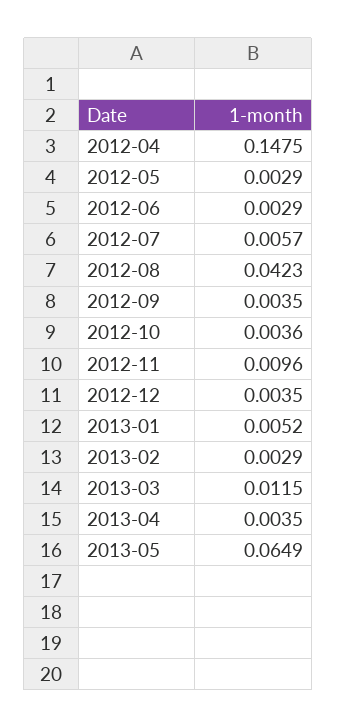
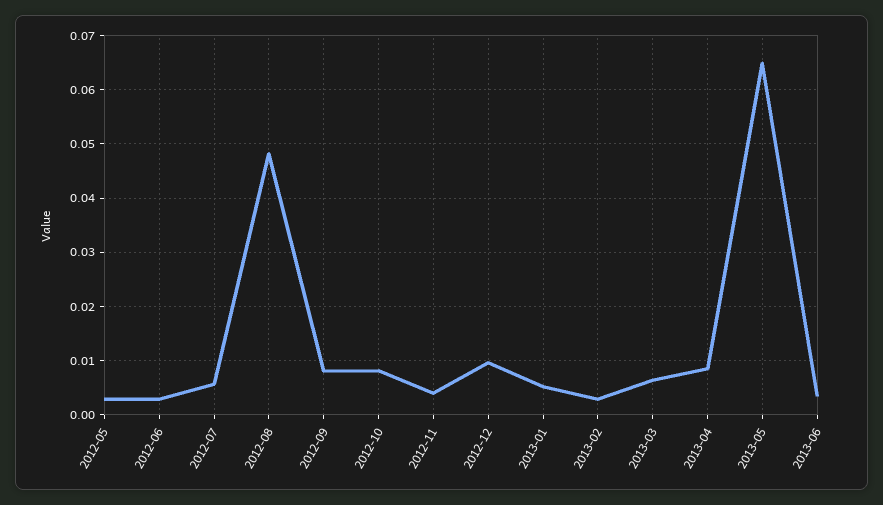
2012-04: 0.1475 -> none
2012-08: 0.0423 -> 0.048
2012-09: 0.0035 -> 0.008
2012-10: 0.0036 -> 0.008
2012-11: 0.0096 -> 0.004
2012-12: 0.0035 -> 0.01
2013-03: 0.0115 -> 0.006
2013-04: 0.0035 -> 0.008
2013-06: none -> 0.004

